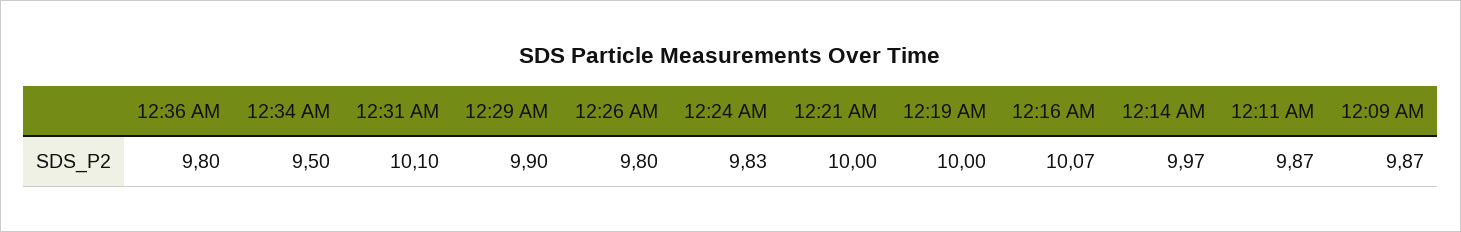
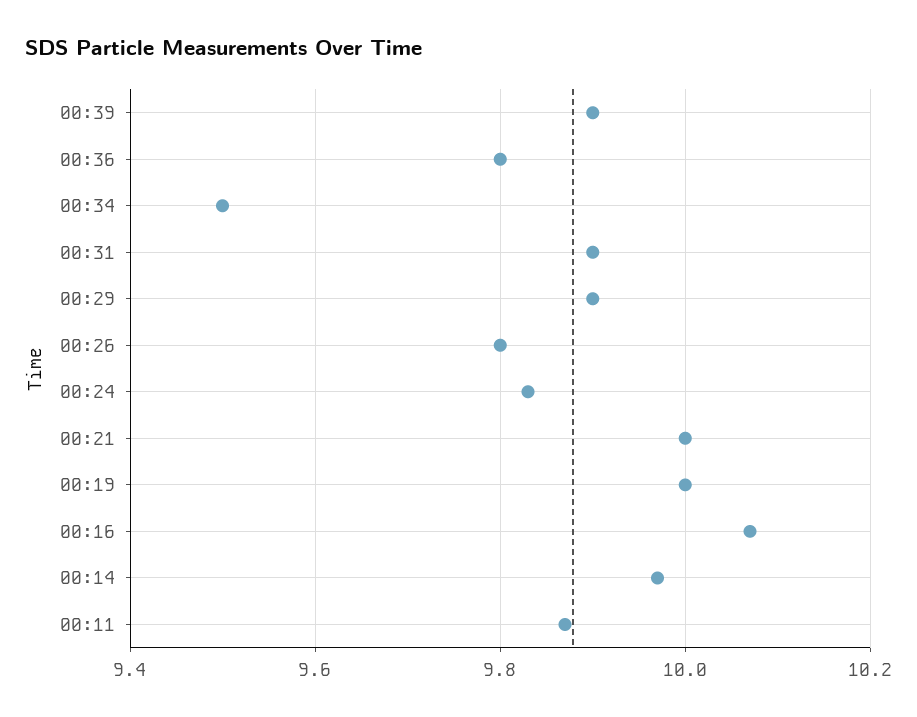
12:31 AM: 10.1 -> 9.9
12:09 AM: 9.87 -> none
00:39: none -> 9.9

